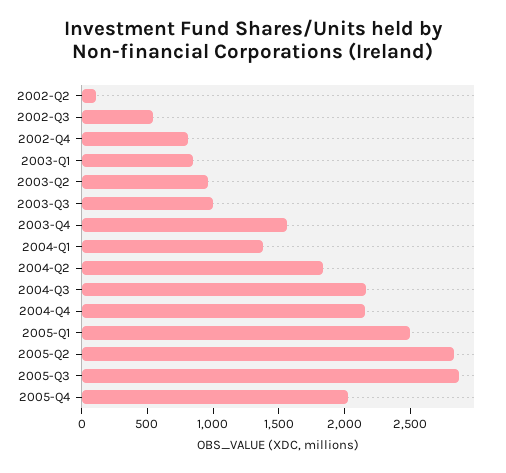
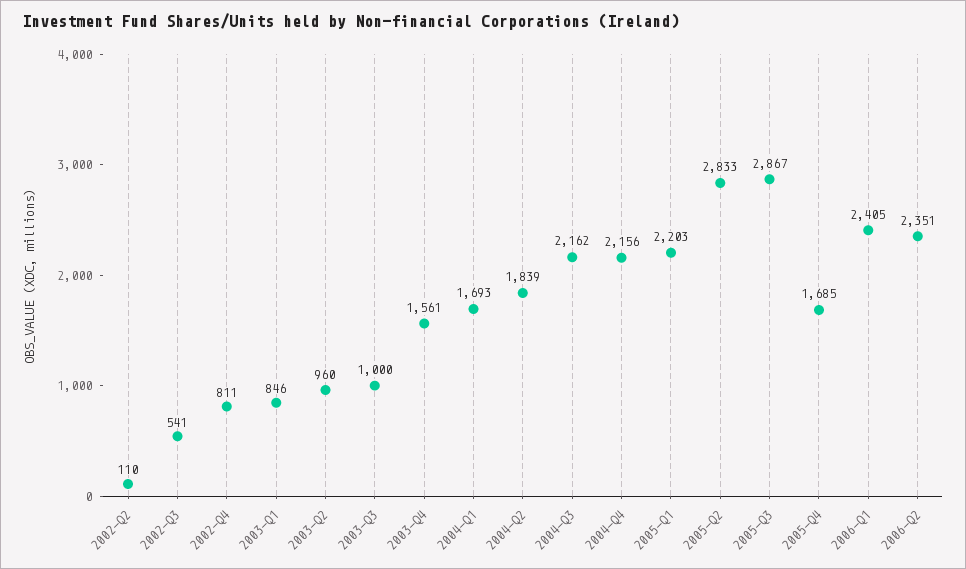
2004-Q1: 1400 -> 1693
2005-Q1: 2500 -> 2203
2005-Q4: 2000 -> 1685
2006-Q1: none -> 2405
2006-Q2: none -> 2351

